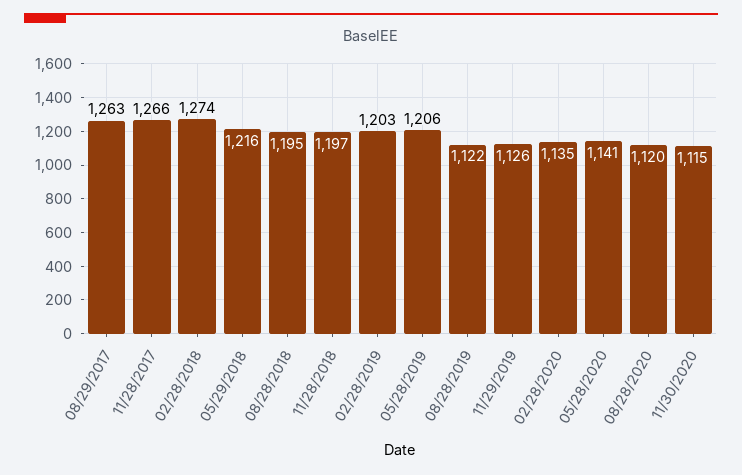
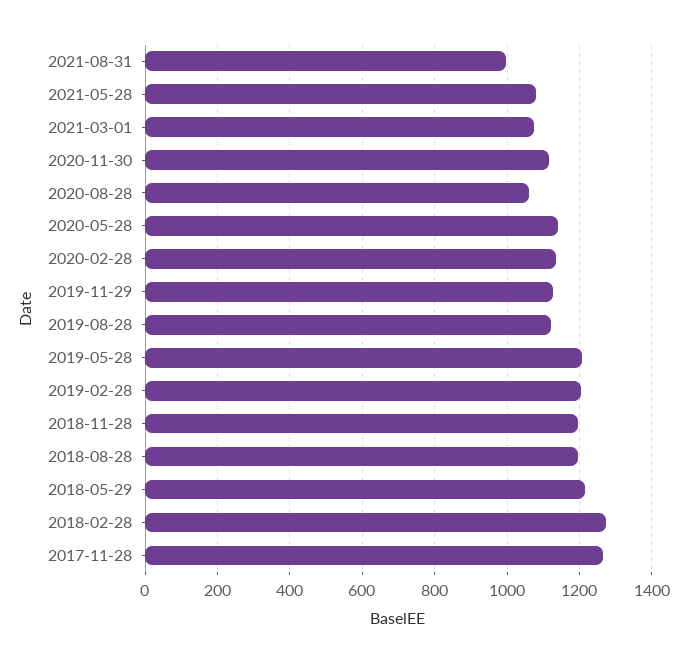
08/29/2017: 1263 -> none
08/28/2020: 1120 -> 1060
2021-08-31: none -> 1000
2021-05-28: none -> 1080
2021-03-01: none -> 1080

